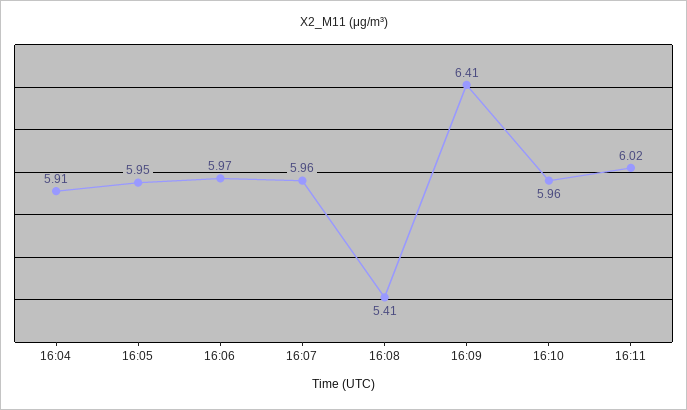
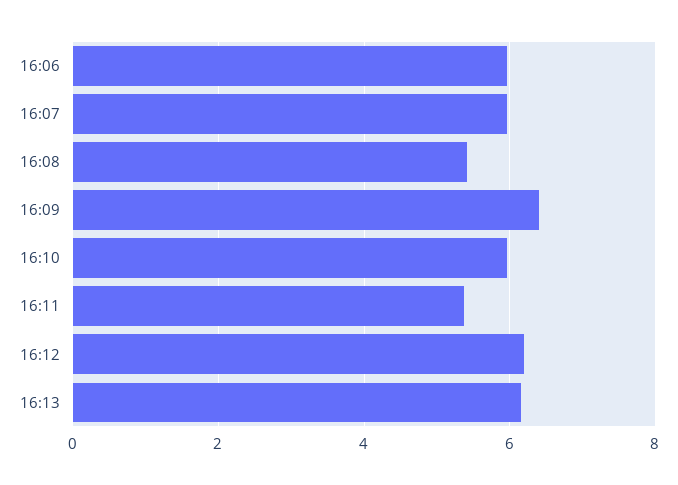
16:04: 5.91 -> none
16:05: 5.95 -> none
16:11: 6.02 -> 5.4
16:12: none -> 6.2
16:13: none -> 6.2

